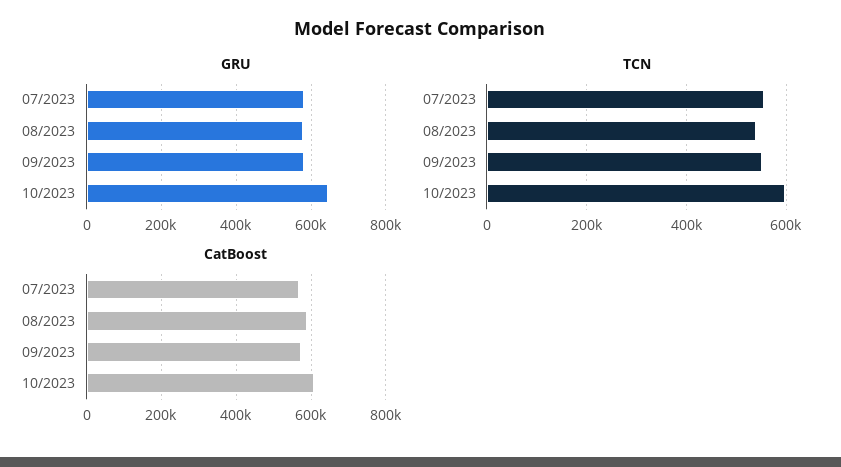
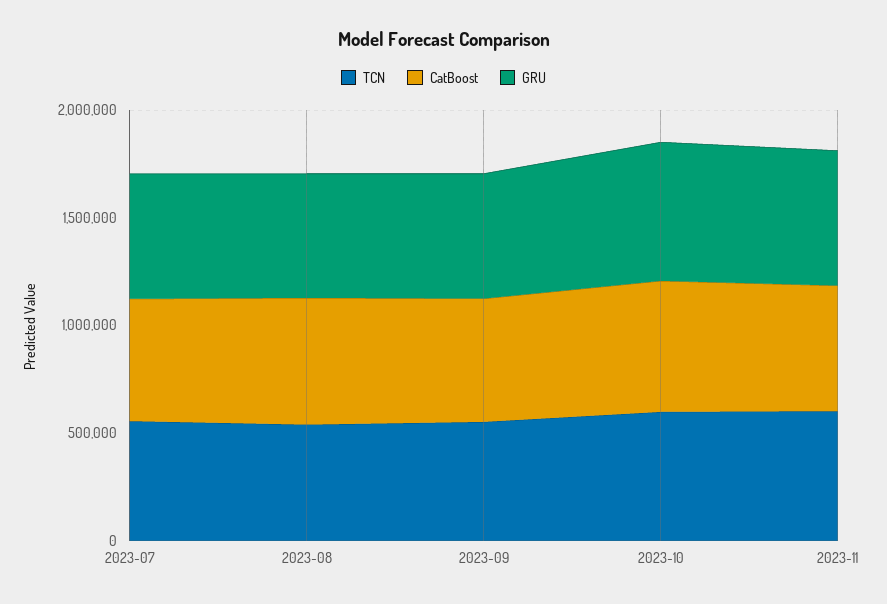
TCN, 2023-11: none -> 600000
CatBoost, 2023-11: none -> 600000
GRU, 2023-11: none -> 600000

